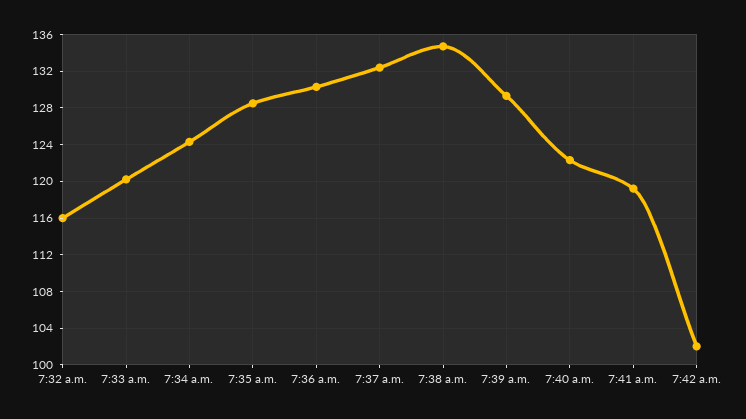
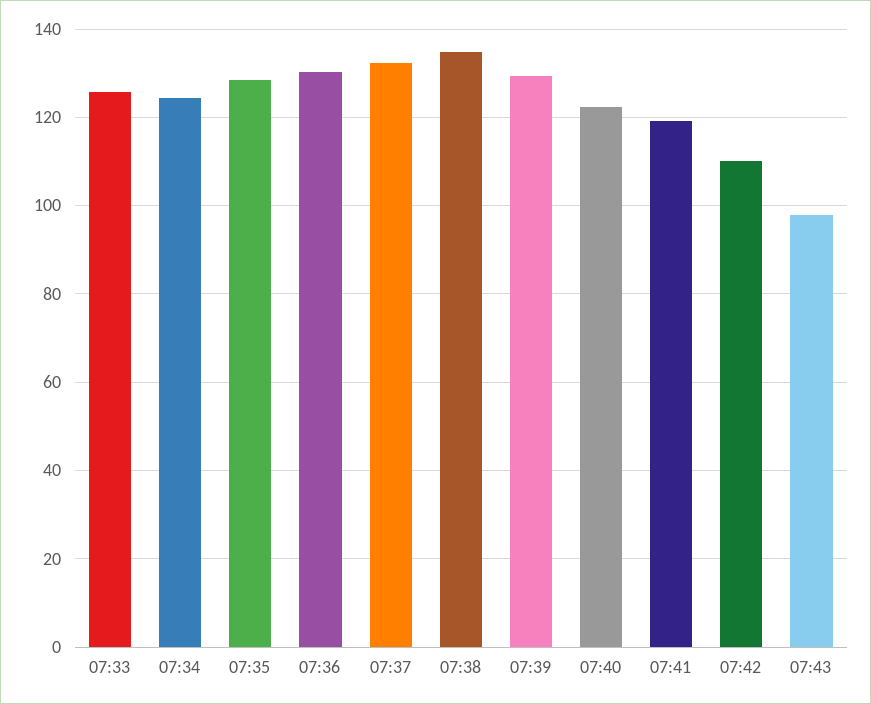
7:32 a.m.: 116 -> none
7:33 a.m.: 120 -> 126
7:42 a.m.: 102 -> 110
07:43: none -> 98

